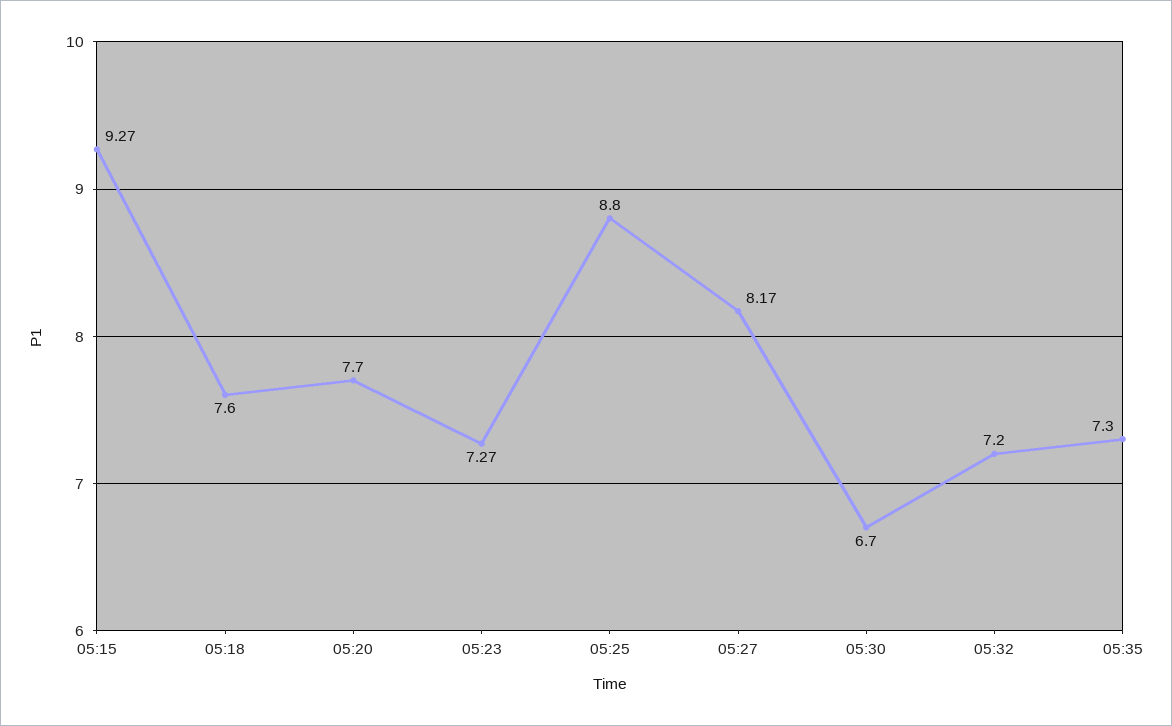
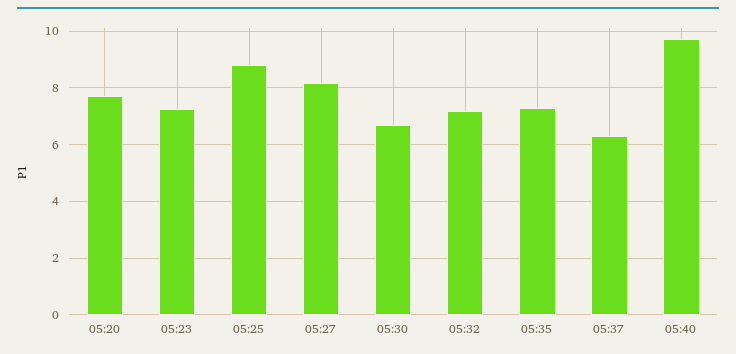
05:15: 9.27 -> none
05:18: 7.6 -> none
05:37: none -> 6.25
05:40: none -> 9.75

